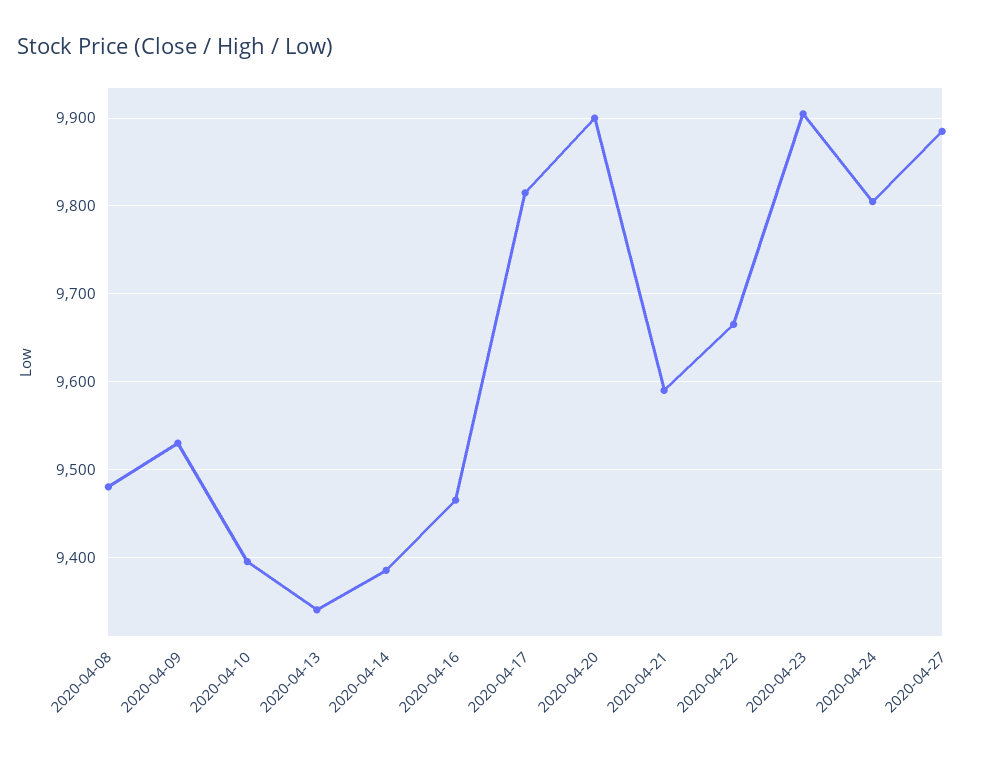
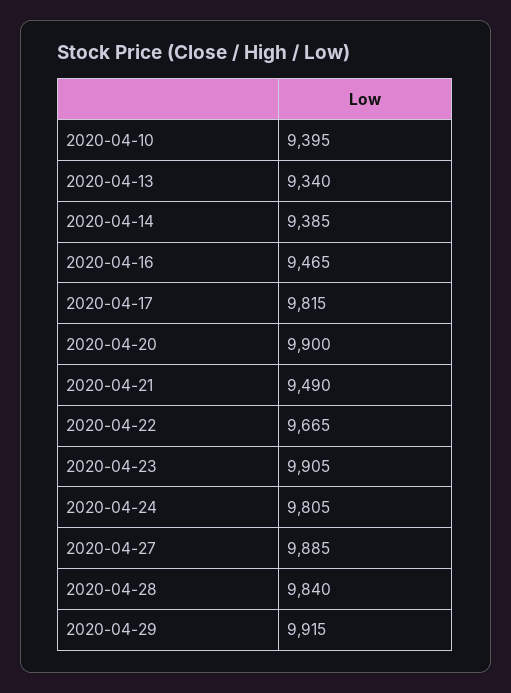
2020-04-08: 9480 -> none
2020-04-09: 9530 -> none
2020-04-21: 9590 -> 9490
2020-04-28: none -> 9840
2020-04-29: none -> 9915

